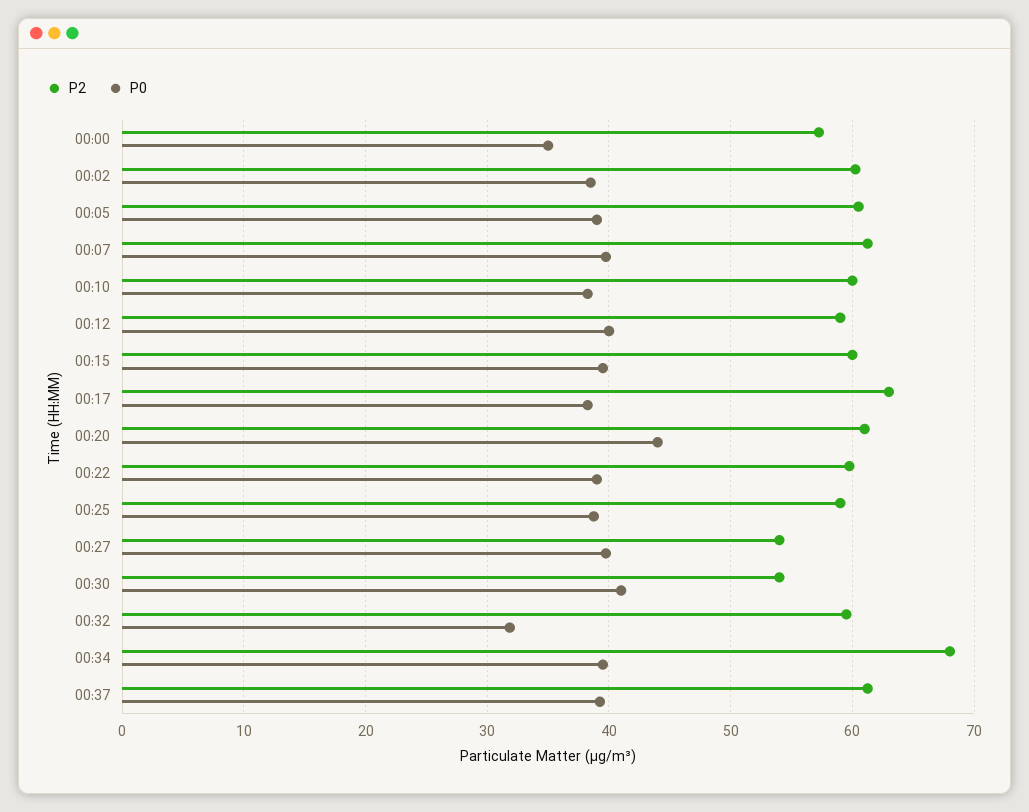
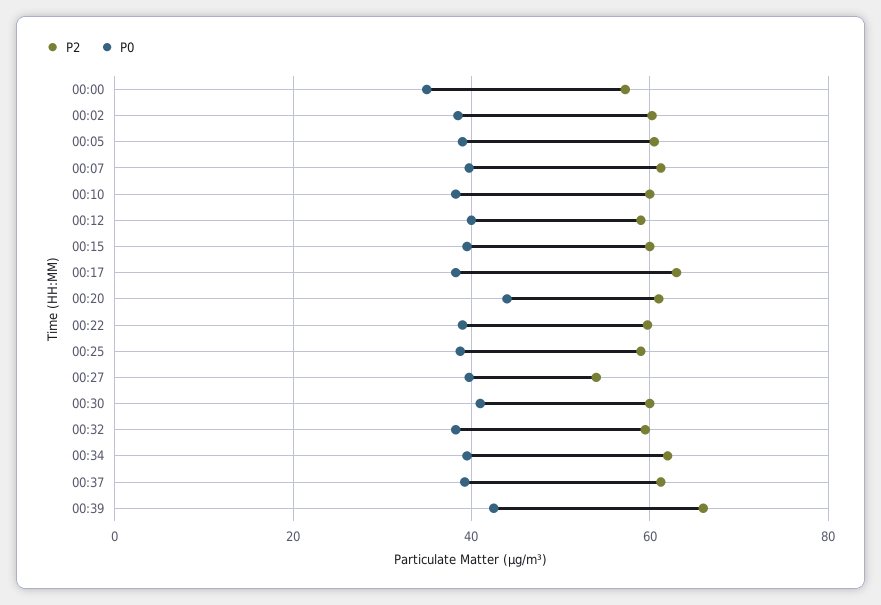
P2, 00:30: 54 -> 60
P0, 00:32: 32 -> 38
P2, 00:34: 68 -> 62
P2, 00:39: none -> 66
P0, 00:39: none -> 42

